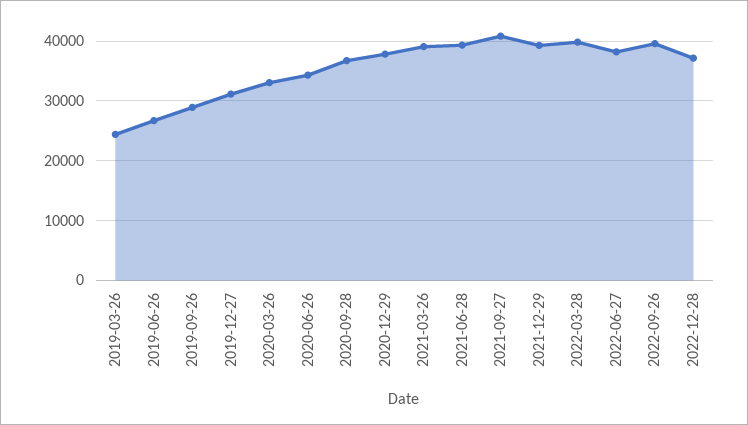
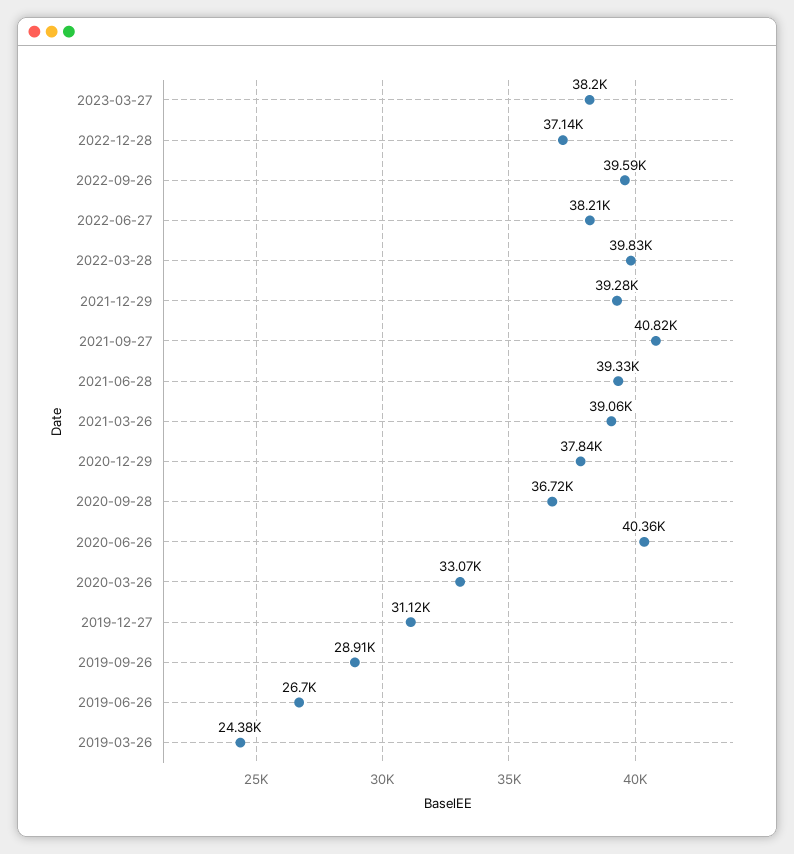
2020-06-26: 34000 -> 40360
2023-03-27: none -> 38200

